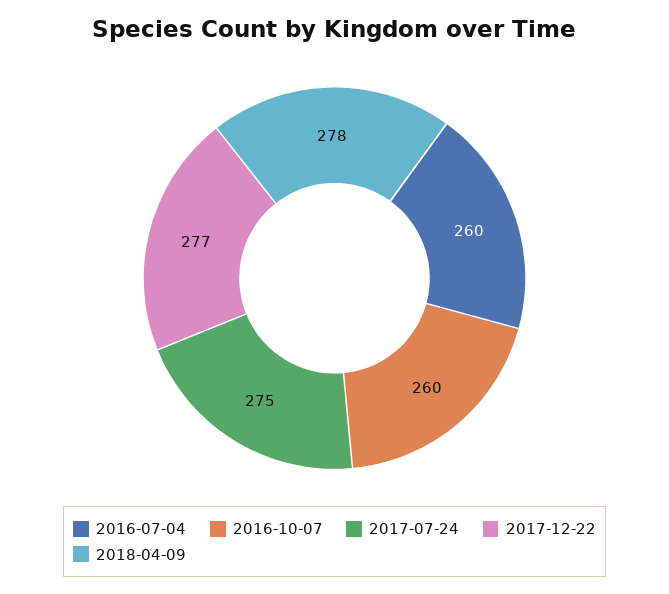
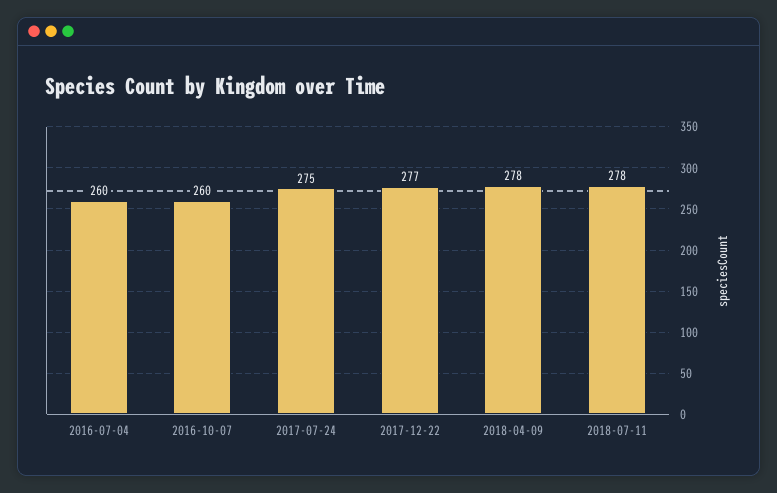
2018-07-11: none -> 278

